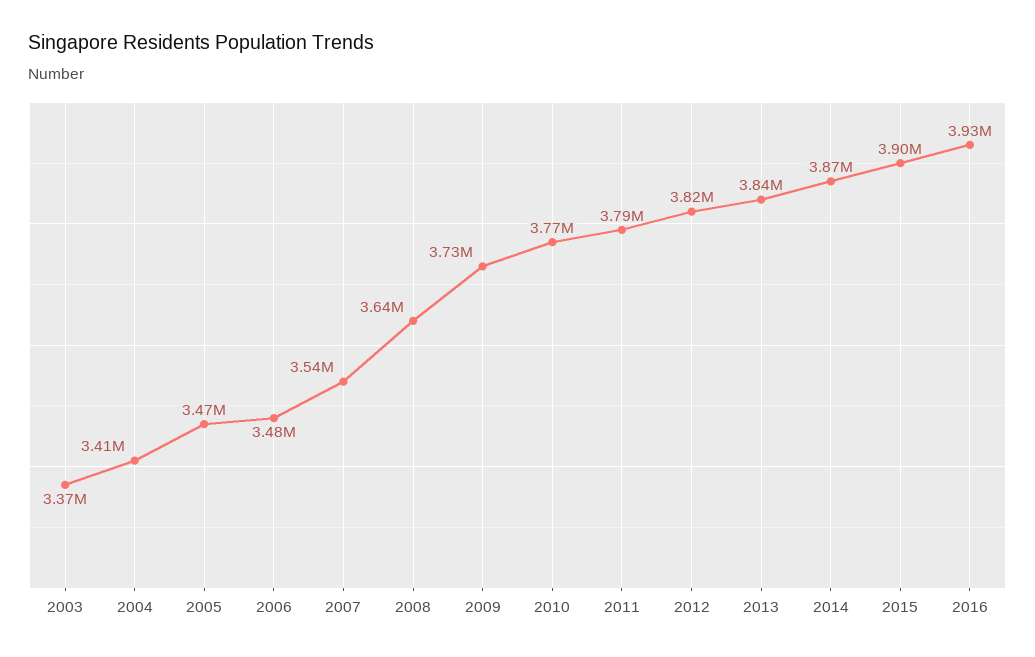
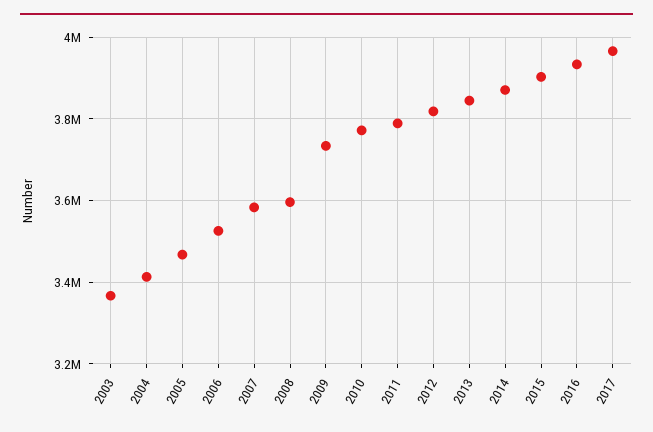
2006: 3480000 -> 3520000
2007: 3540000 -> 3580000
2008: 3640000 -> 3600000
2017: none -> 3960000

